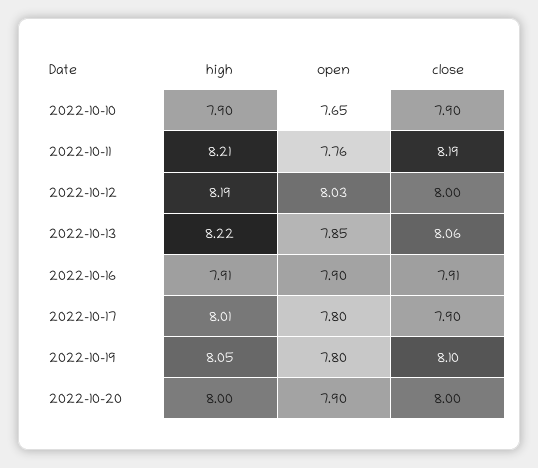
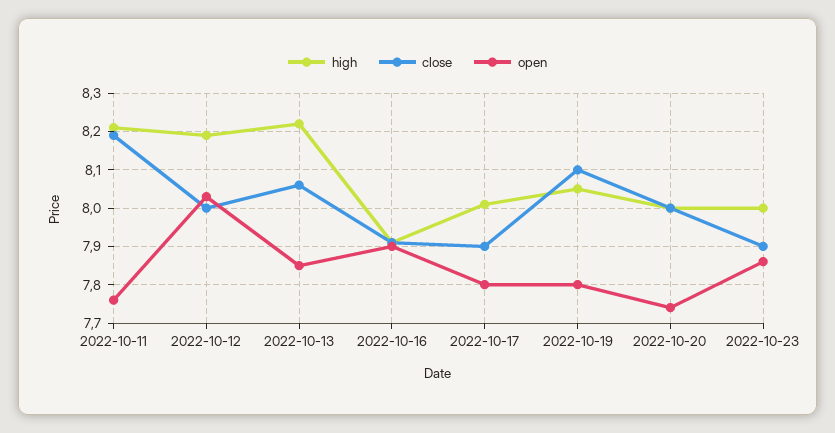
high, 2022-10-10: 7.9 -> none
open, 2022-10-10: 7.65 -> none
close, 2022-10-10: 7.9 -> none
open, 2022-10-20: 7.9 -> 7.75
high, 2022-10-23: none -> 8
close, 2022-10-23: none -> 7.9
open, 2022-10-23: none -> 7.85

